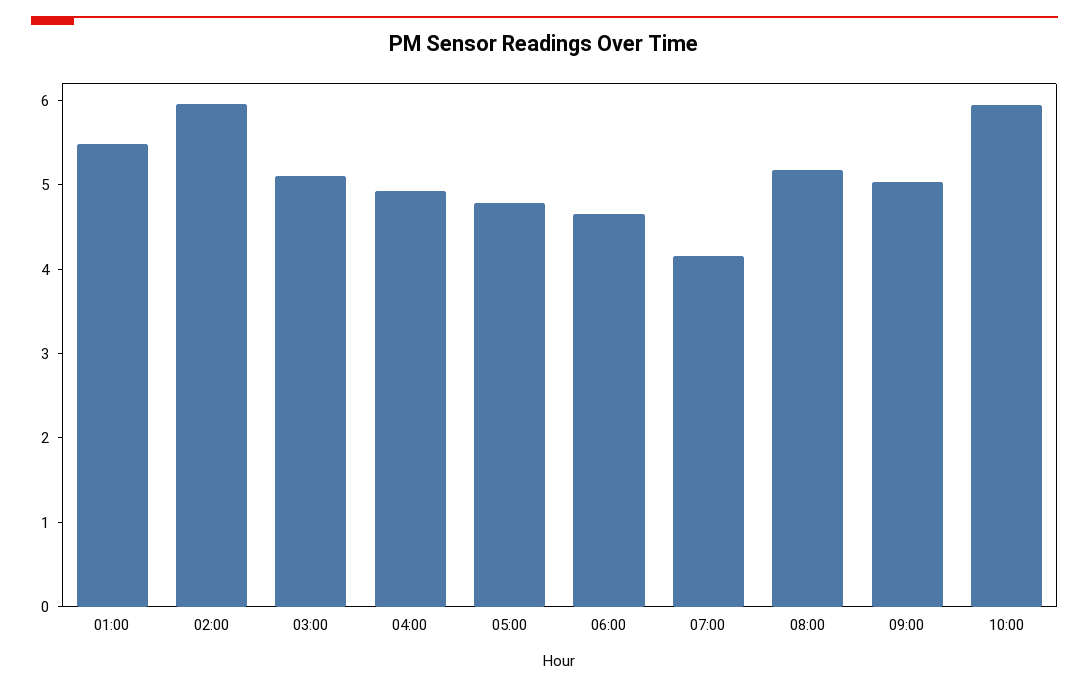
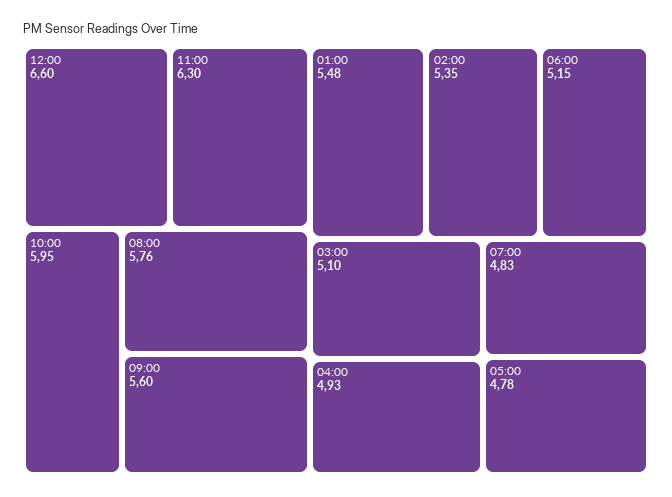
02:00: 6 -> 5.35
06:00: 4.6 -> 5.15
07:00: 4.2 -> 4.83
08:00: 5.2 -> 5.76
09:00: 5 -> 5.6
12:00: none -> 6.6
11:00: none -> 6.3

